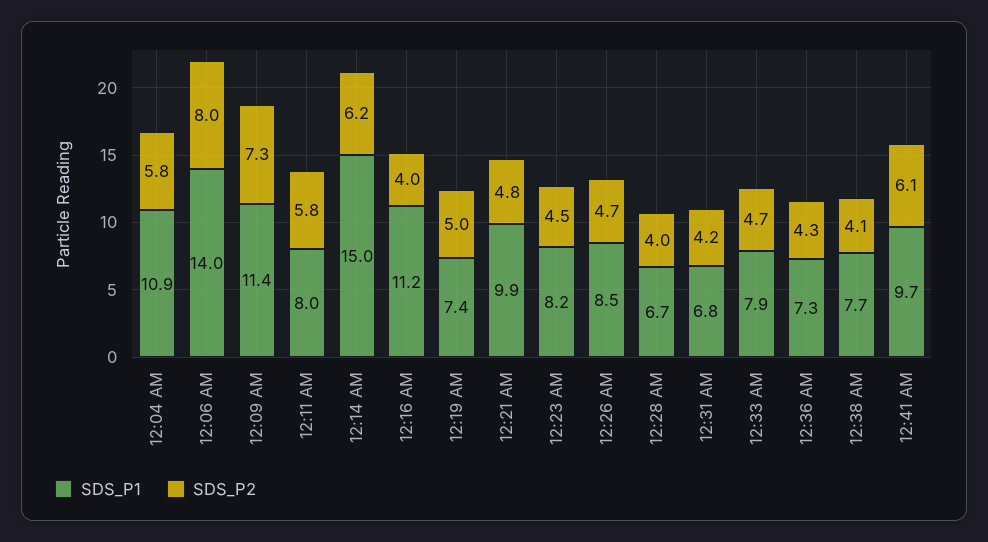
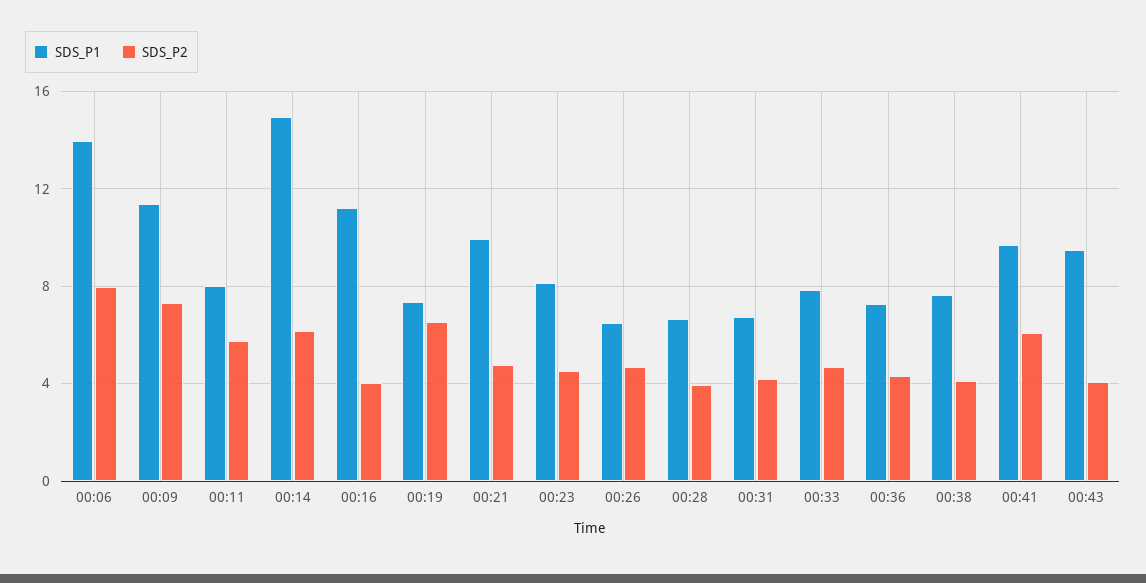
SDS_P1, 12:04 AM: 10.9 -> none
SDS_P2, 12:04 AM: 5.8 -> none
SDS_P2, 12:19 AM: 5 -> 6.5
SDS_P1, 12:26 AM: 8.5 -> 6.5
SDS_P1, 00:43: none -> 9.5
SDS_P2, 00:43: none -> 4

